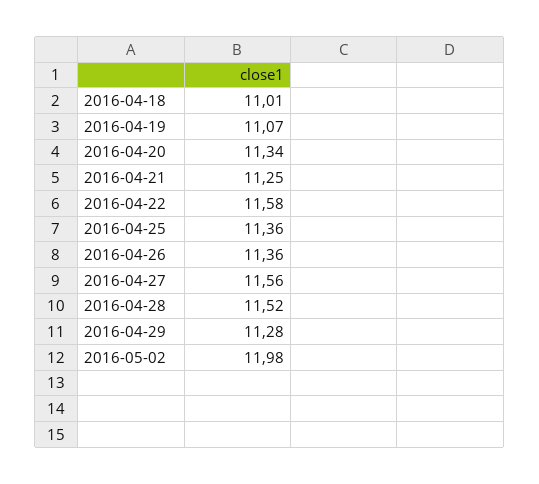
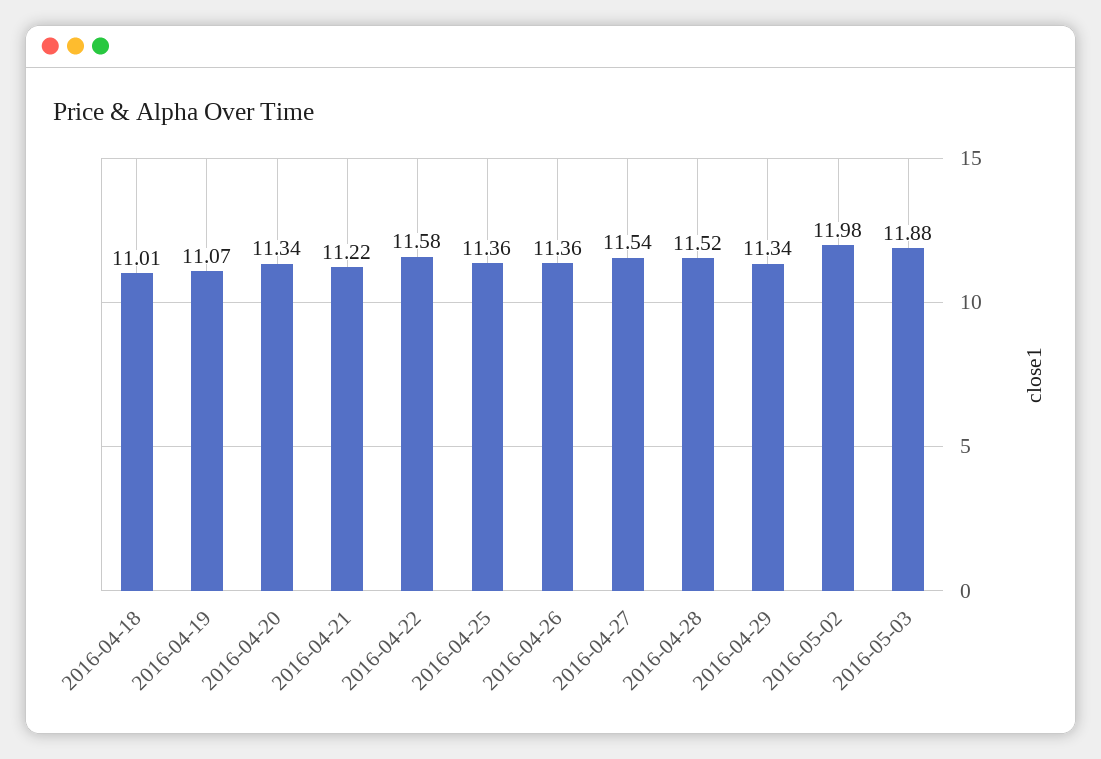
2016-04-21: 11.25 -> 11.22
2016-04-27: 11.56 -> 11.54
2016-04-29: 11.28 -> 11.34
2016-05-03: none -> 11.88

